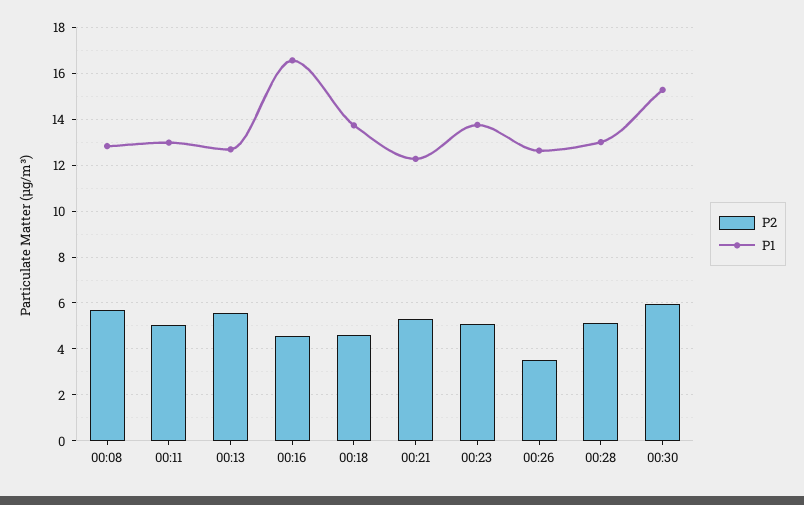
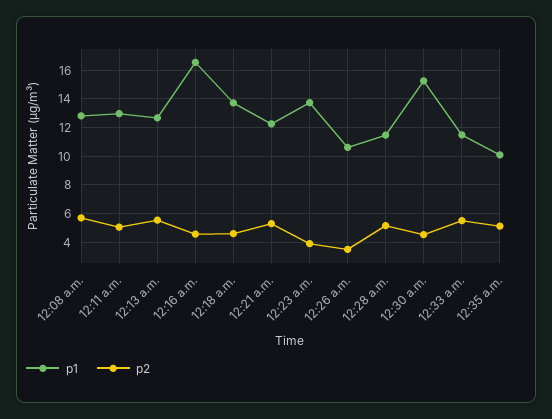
P2, 00:23: 5 -> 4
P1, 00:26: 12.5 -> 10.5
P1, 00:28: 13 -> 11.5
P2, 00:30: 6 -> 4.5
P1, 12:33 a.m.: none -> 11.5
P2, 12:33 a.m.: none -> 5.5
P1, 12:35 a.m.: none -> 10
P2, 12:35 a.m.: none -> 5

